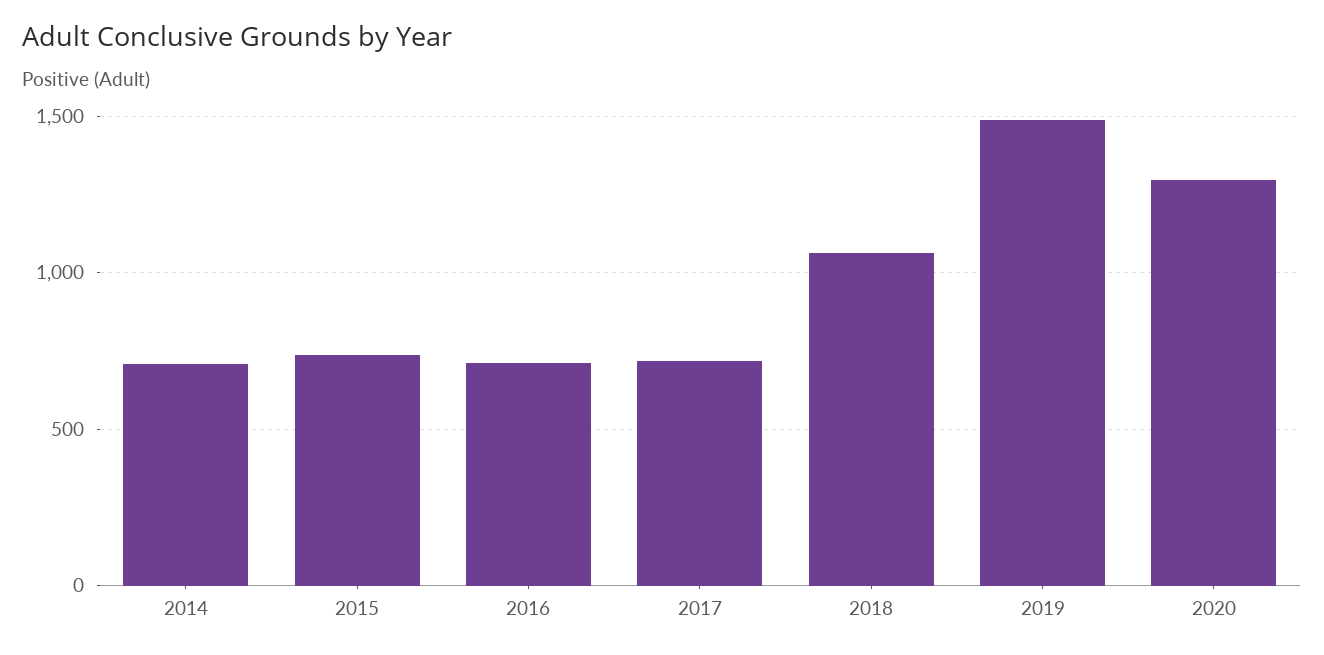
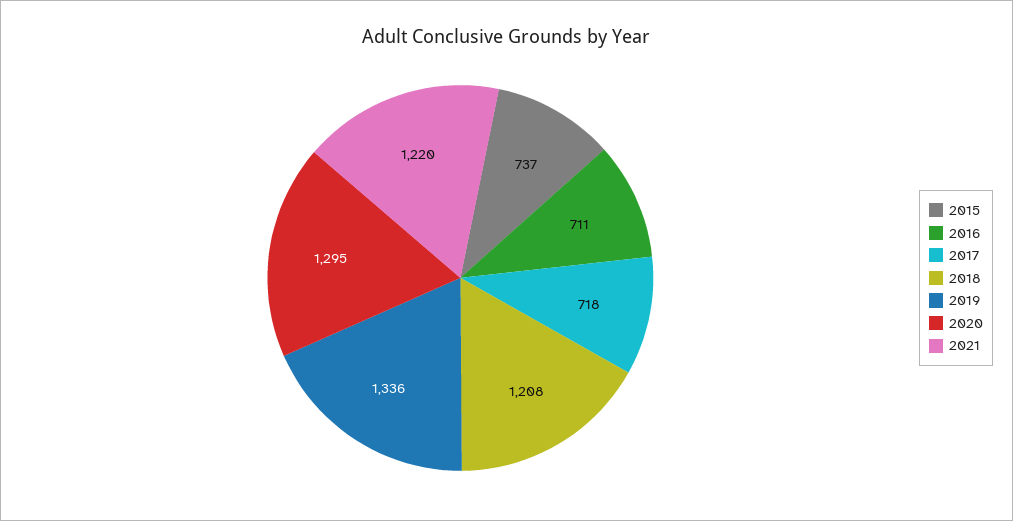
2014: 700 -> none
2018: 1050 -> 1208
2019: 1500 -> 1336
2021: none -> 1220

